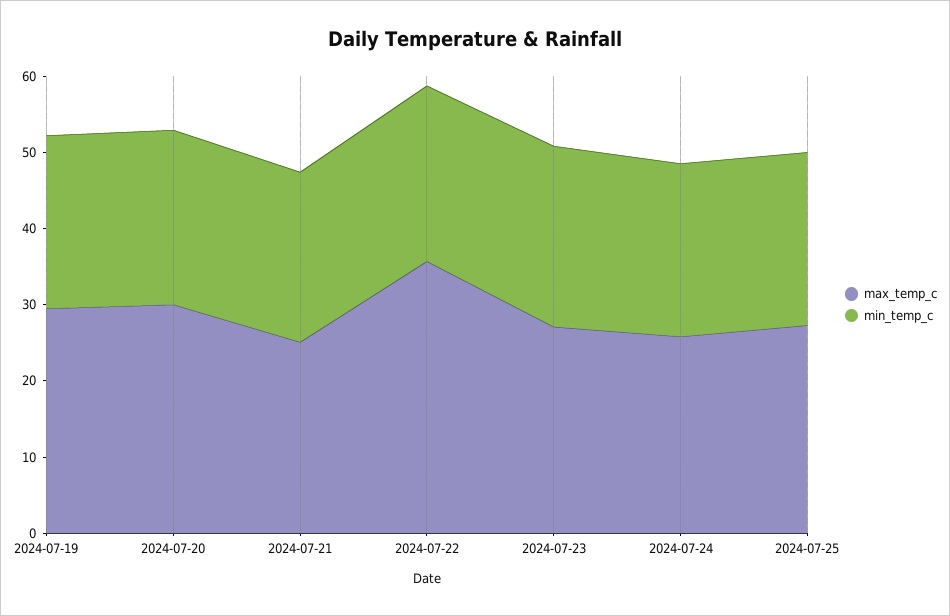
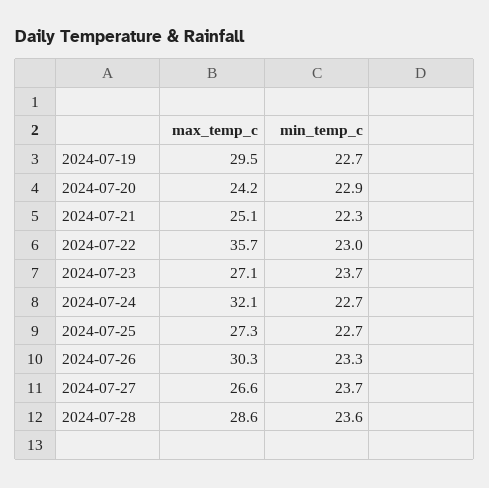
max_temp_c, 2024-07-20: 30 -> 24.2
max_temp_c, 2024-07-24: 26 -> 32.1
max_temp_c, 2024-07-26: none -> 30.3
min_temp_c, 2024-07-26: none -> 23.3
max_temp_c, 2024-07-27: none -> 26.6
min_temp_c, 2024-07-27: none -> 23.7
max_temp_c, 2024-07-28: none -> 28.6
min_temp_c, 2024-07-28: none -> 23.6

